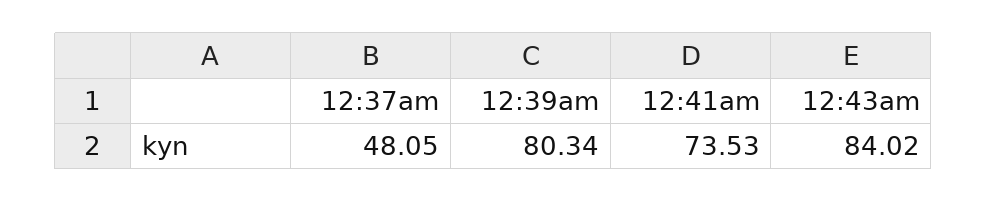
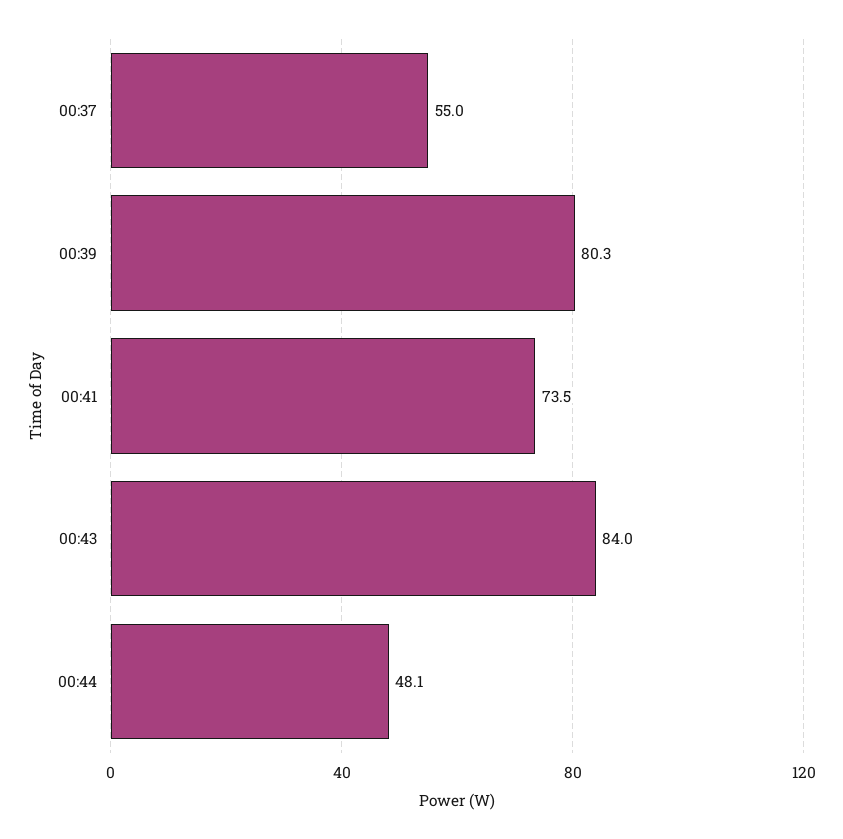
12:37am: 48.05 -> 55
00:44: none -> 48.1

